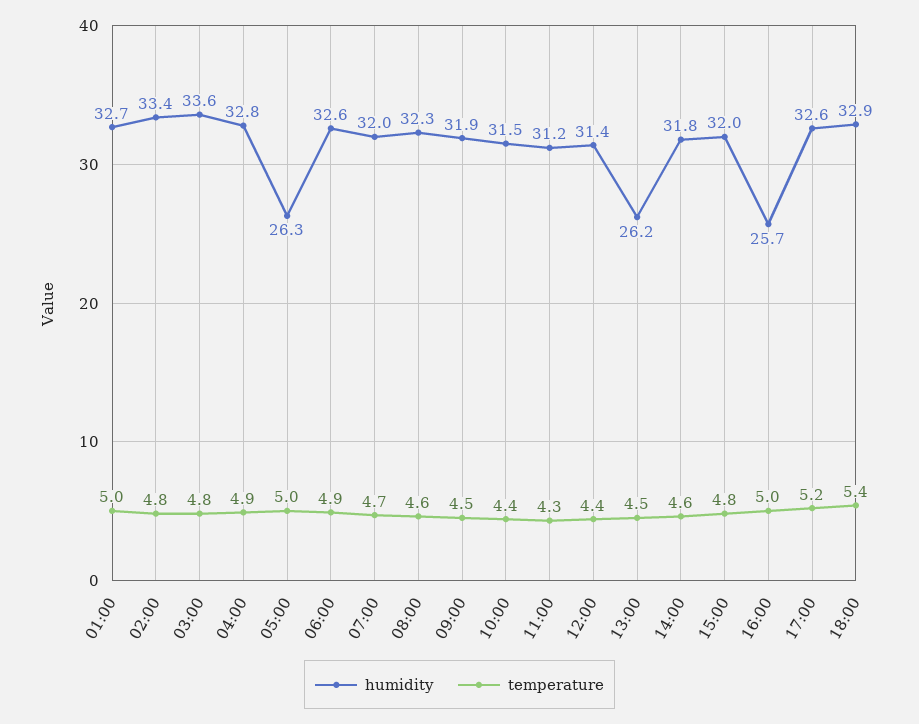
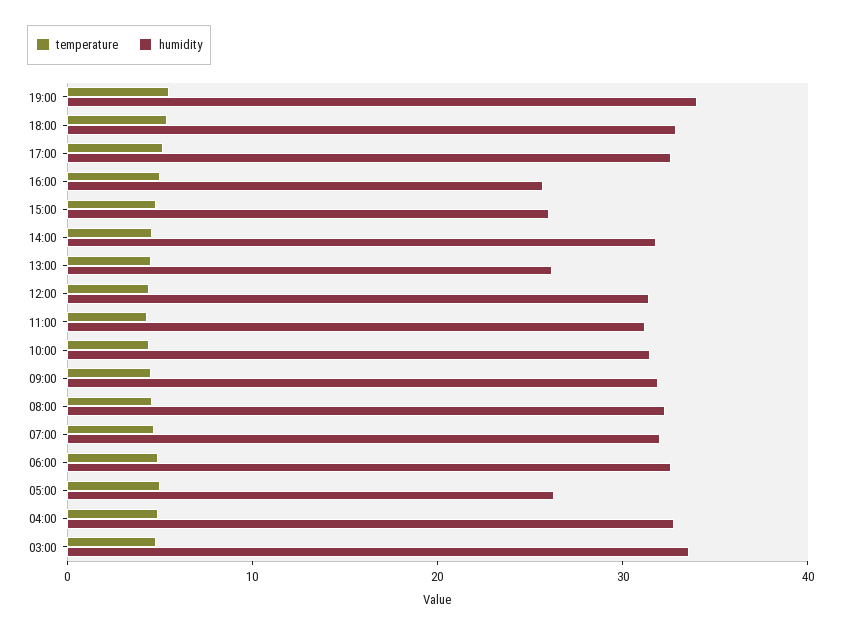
humidity, 01:00: 32.7 -> none
temperature, 01:00: 5 -> none
humidity, 02:00: 33.4 -> none
temperature, 02:00: 4.8 -> none
humidity, 15:00: 32 -> 26
temperature, 19:00: none -> 6
humidity, 19:00: none -> 34

